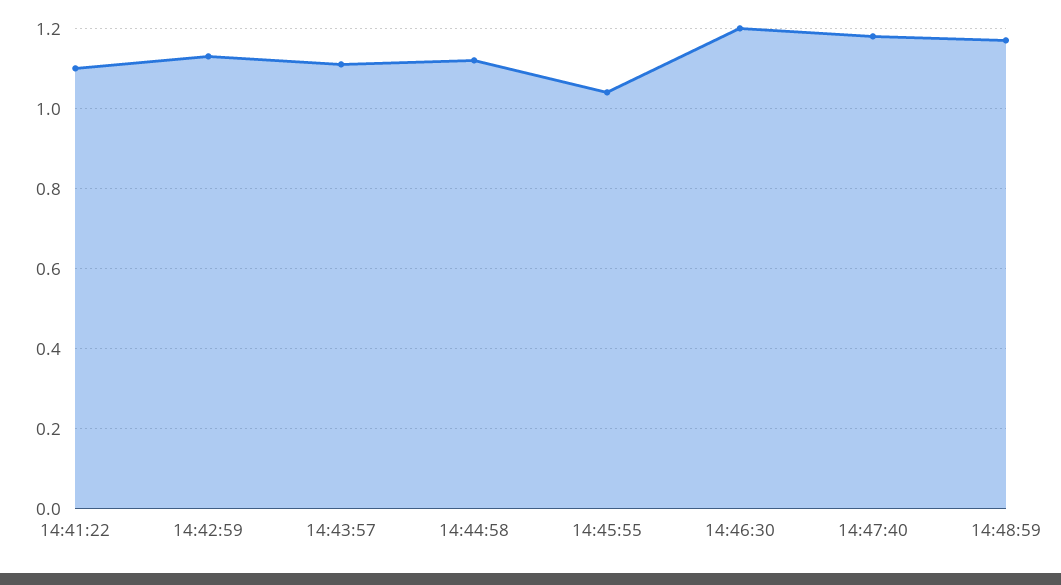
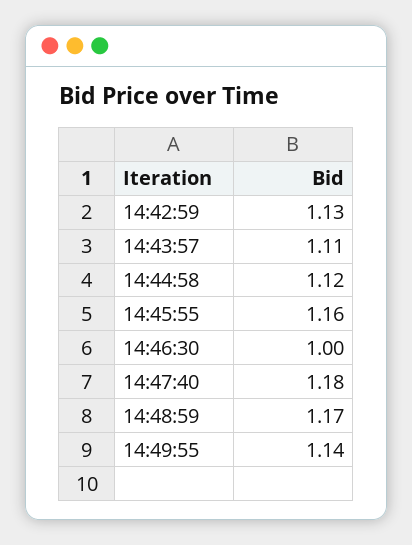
14:41:22: 1.1 -> none
14:45:55: 1.05 -> 1.16
14:46:30: 1.2 -> 1
14:49:55: none -> 1.14

